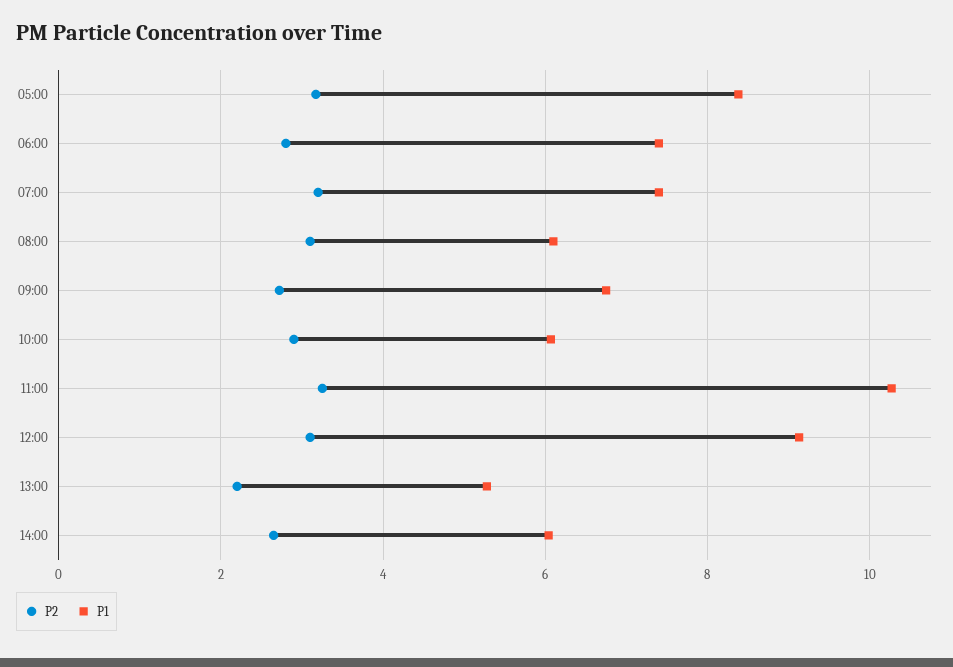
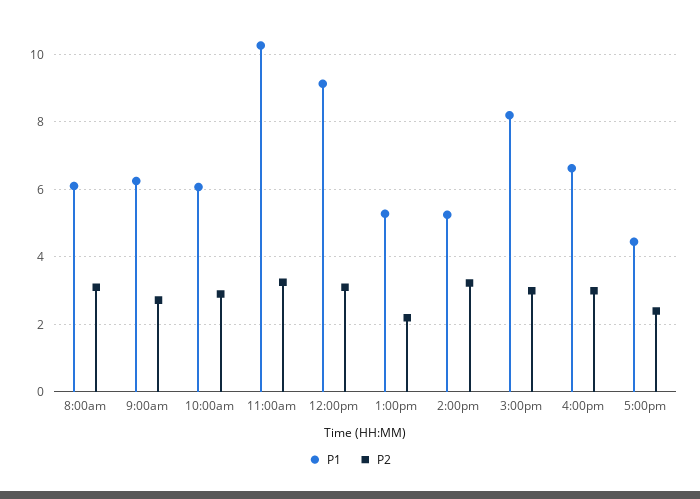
P2, 05:00: 3.2 -> none
P1, 05:00: 8.4 -> none
P2, 06:00: 2.8 -> none
P1, 06:00: 7.4 -> none
P2, 07:00: 3.2 -> none
P1, 07:00: 7.4 -> none
P1, 09:00: 6.8 -> 6.2
P2, 14:00: 2.6 -> 3.2
P1, 14:00: 6 -> 5.2
P1, 3:00pm: none -> 8.2
P2, 3:00pm: none -> 3
P1, 4:00pm: none -> 6.6
P2, 4:00pm: none -> 3
P1, 5:00pm: none -> 4.4
P2, 5:00pm: none -> 2.4

